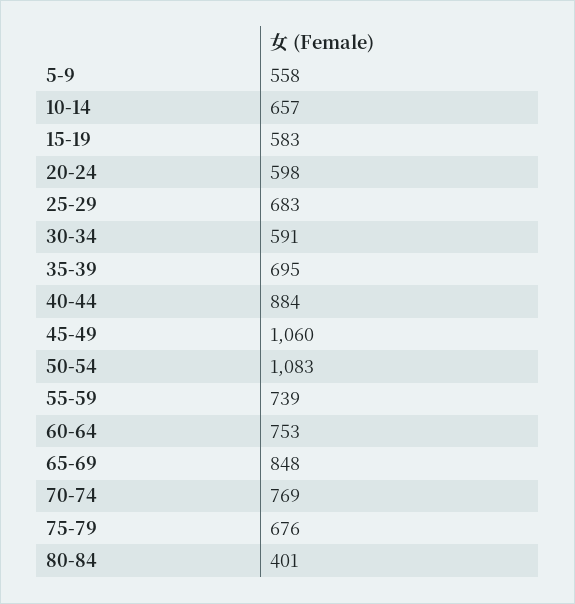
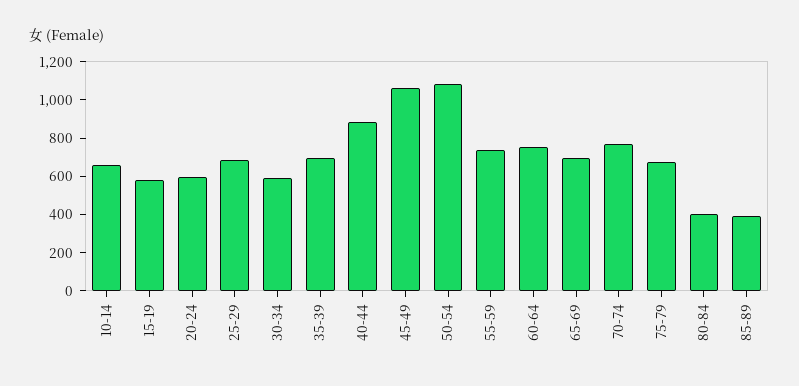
5-9: 558 -> none
65-69: 848 -> 700
85-89: none -> 400

